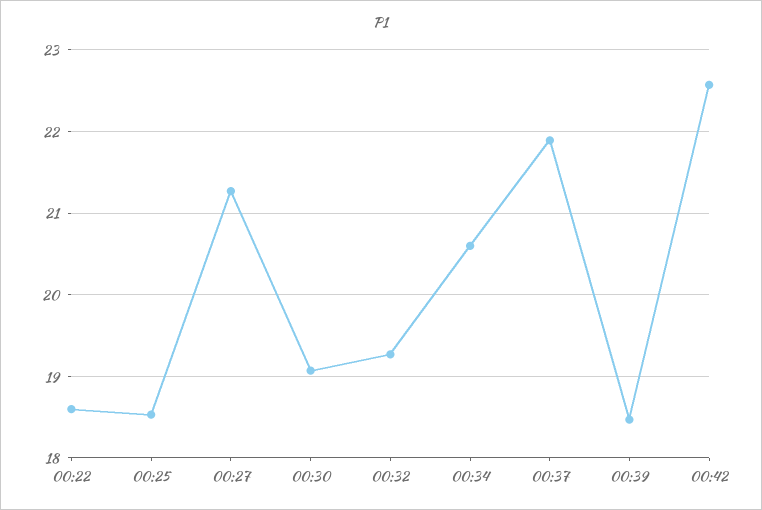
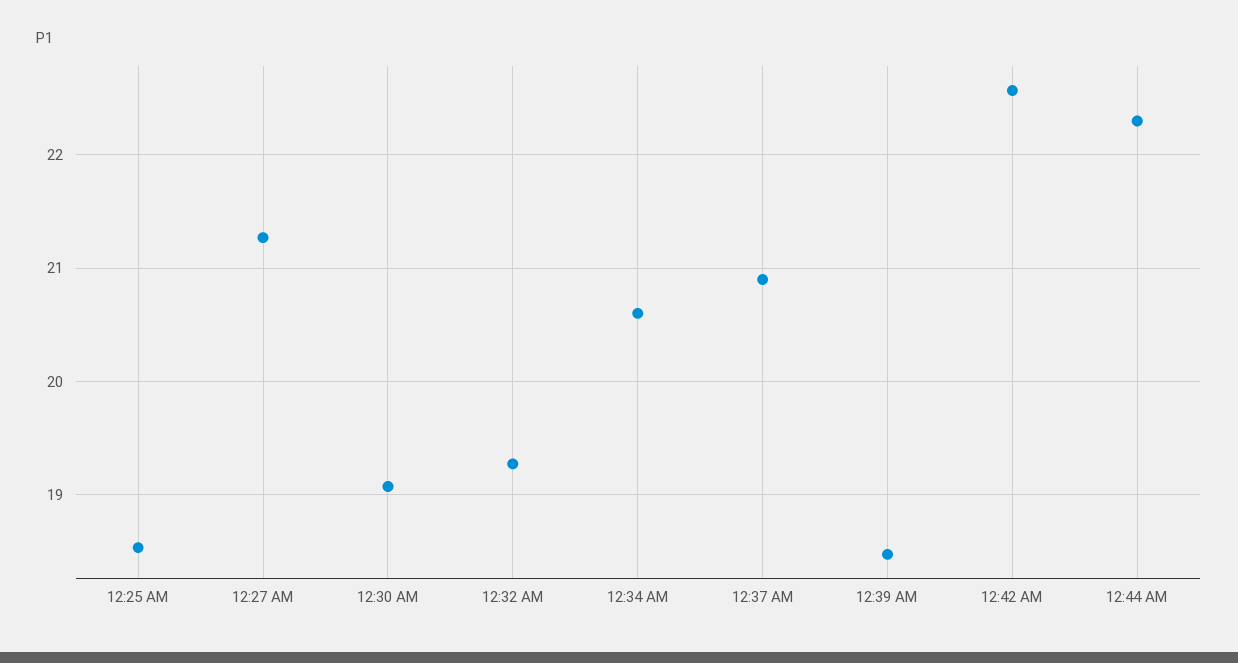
00:22: 18.6 -> none
00:37: 21.9 -> 20.9
12:44 AM: none -> 22.3

